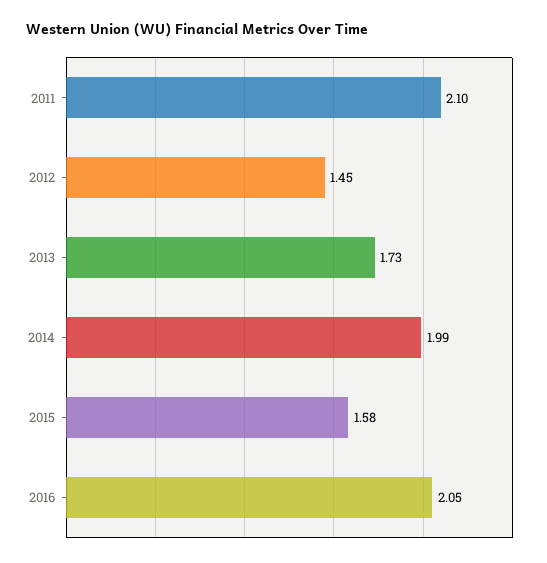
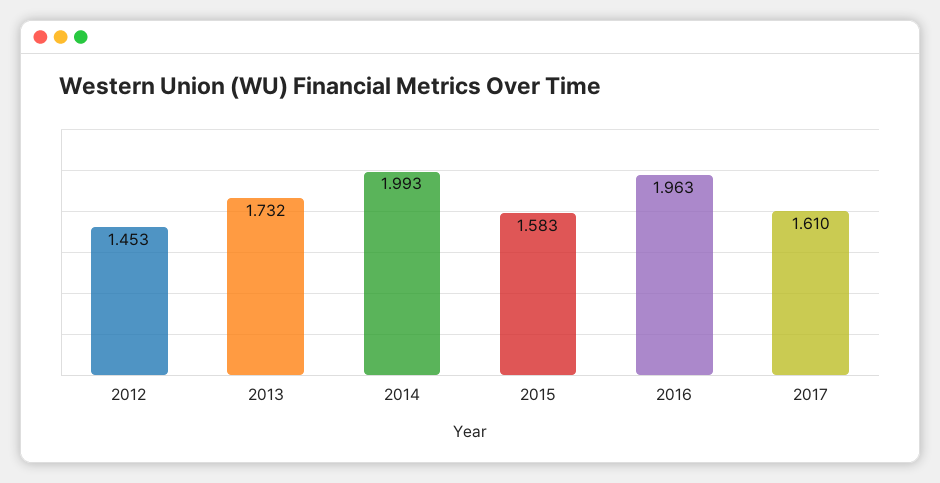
2011: 2.1 -> none
2016: 2.05 -> 1.963
2017: none -> 1.61

